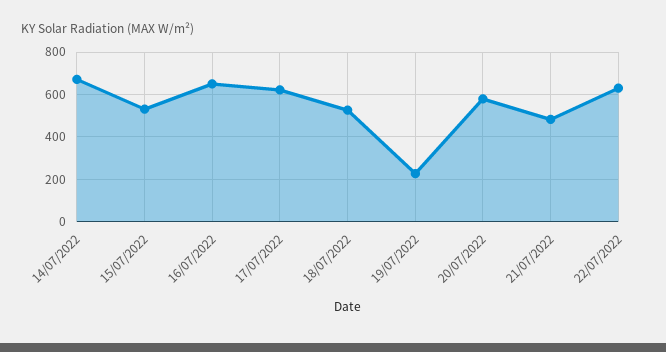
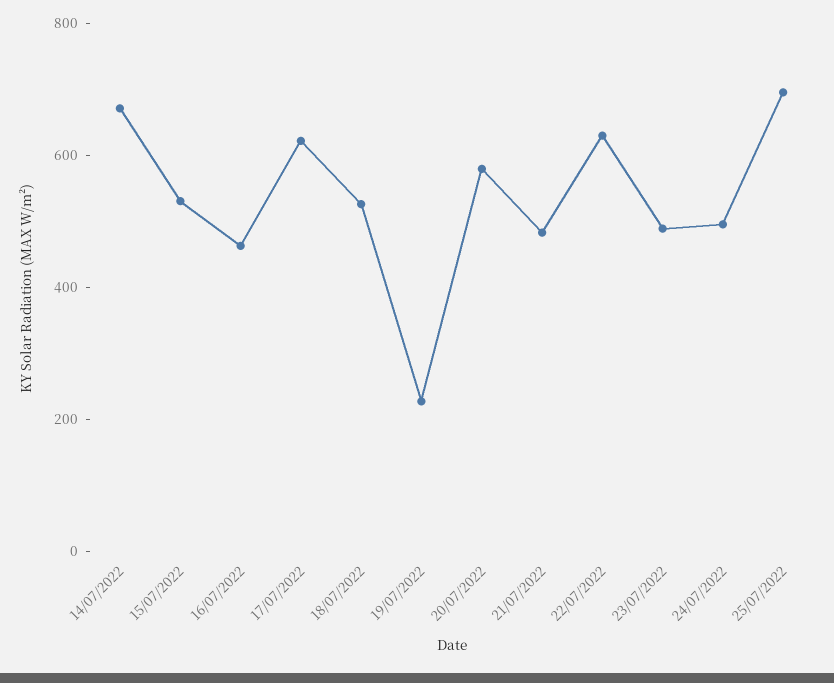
16/07/2022: 650 -> 450
23/07/2022: none -> 500
24/07/2022: none -> 500
25/07/2022: none -> 700

